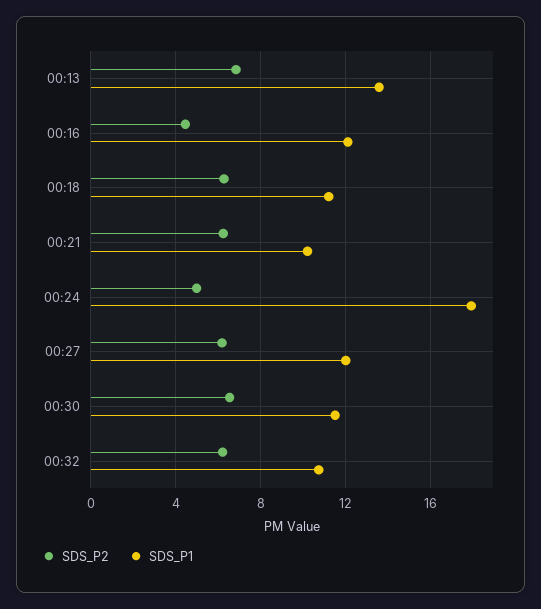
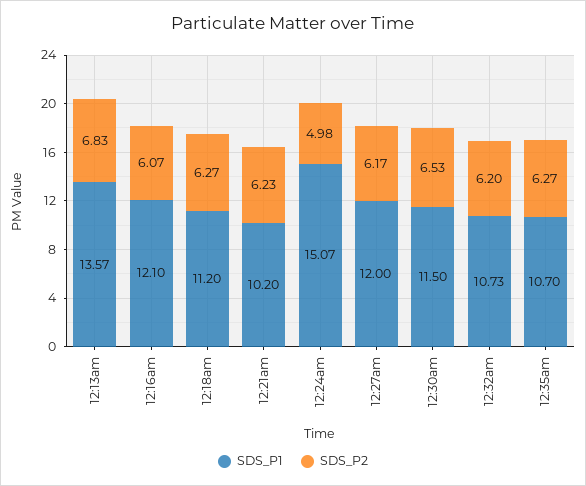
SDS_P2, 00:16: 4.5 -> 6.07
SDS_P1, 00:24: 18 -> 15.07
SDS_P1, 12:35am: none -> 10.7
SDS_P2, 12:35am: none -> 6.27

